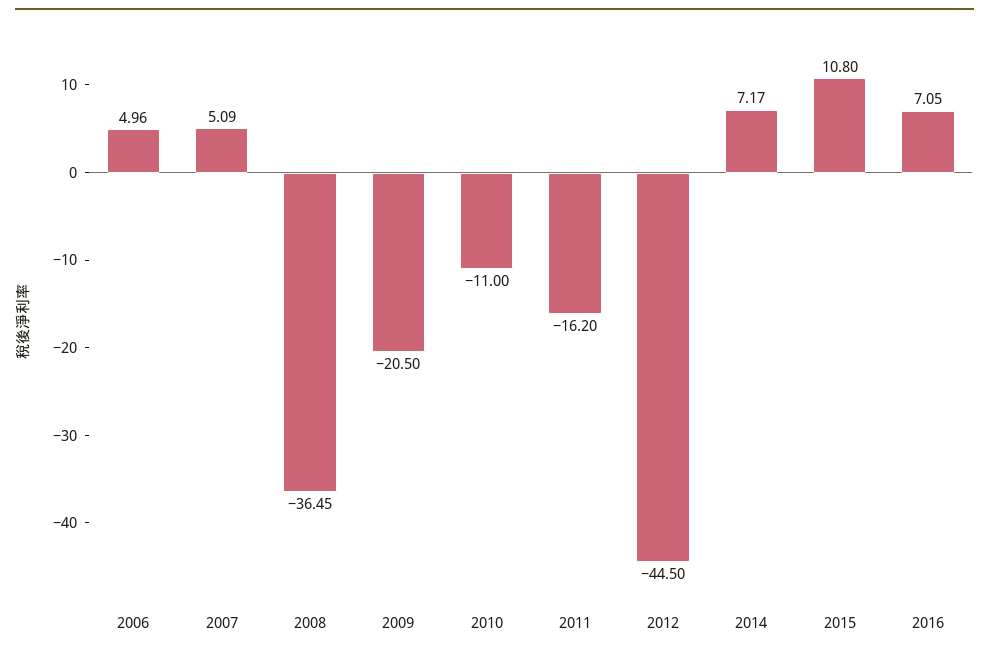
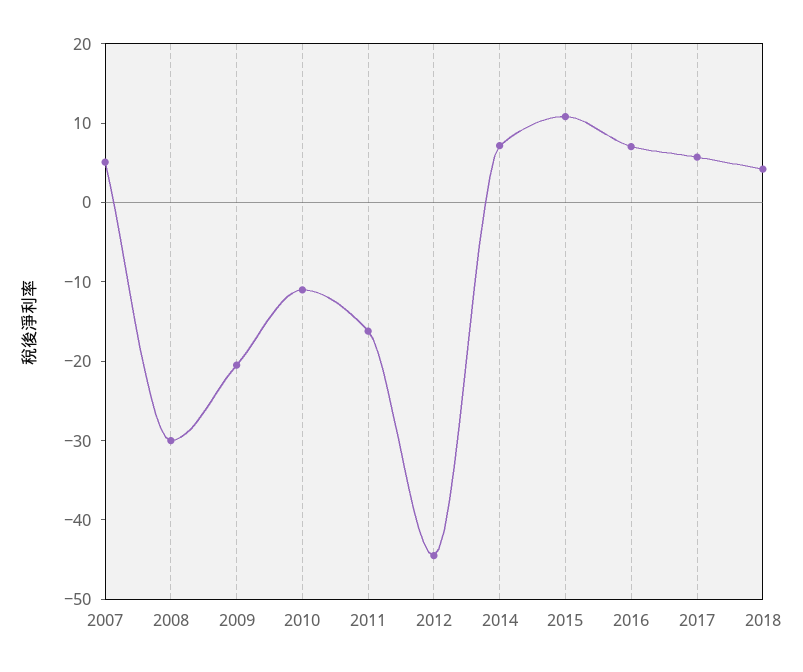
2006: 4.96 -> none
2008: -36.45 -> -30
2017: none -> 6
2018: none -> 4

